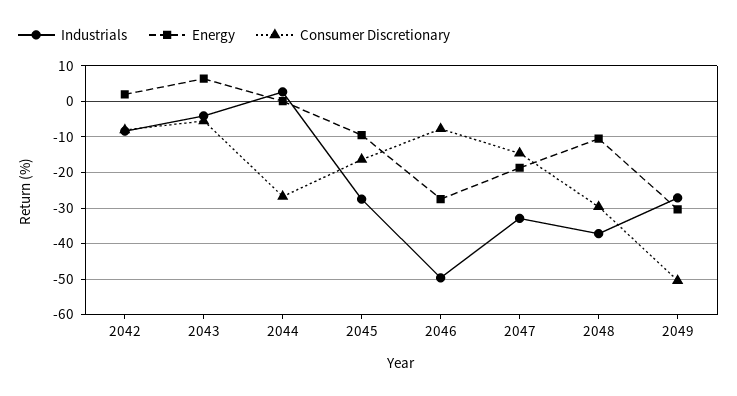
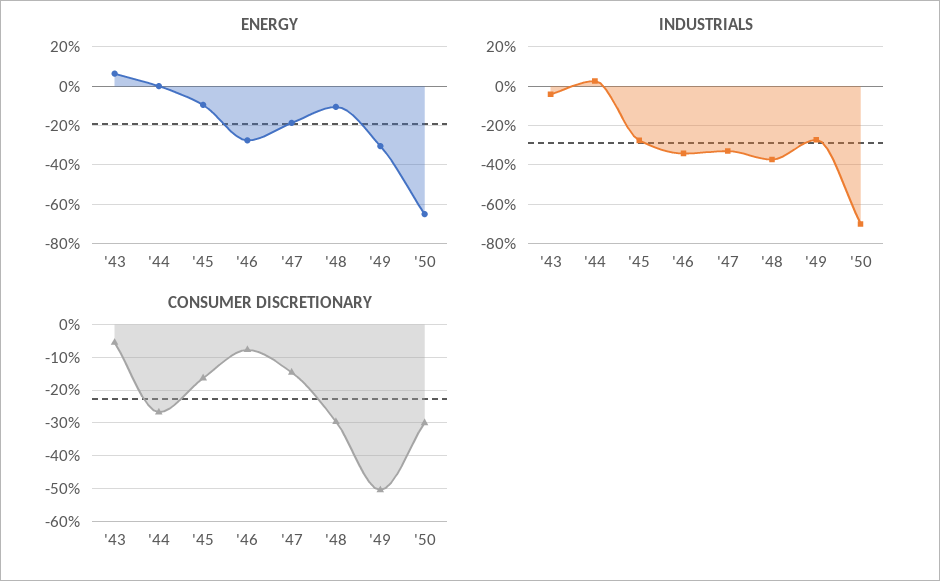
Industrials, 2042: -8 -> none
Energy, 2042: 2 -> none
Consumer Discretionary, 2042: -8 -> none
Industrials, 2046: -50 -> -35
Energy, '50: none -> -65
Industrials, '50: none -> -70
Consumer Discretionary, '50: none -> -30

